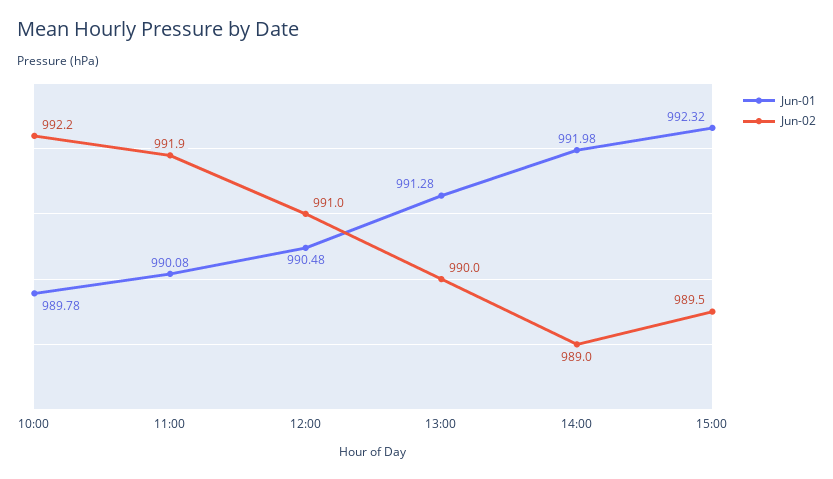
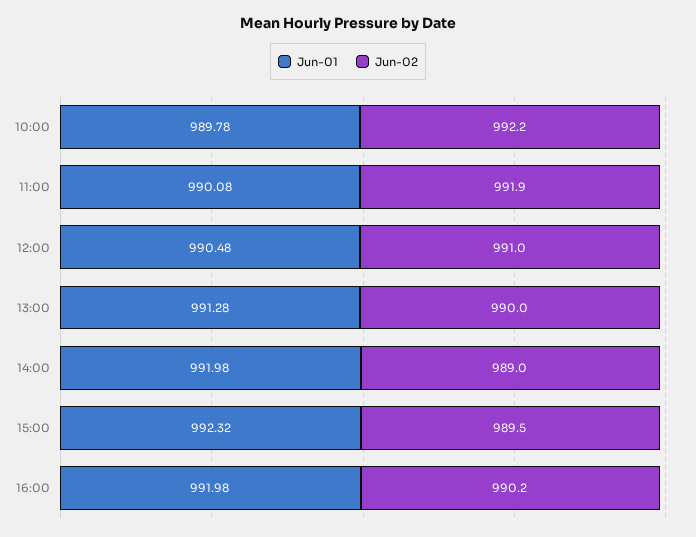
Jun-01, 16:00: none -> 991.98
Jun-02, 16:00: none -> 990.2

